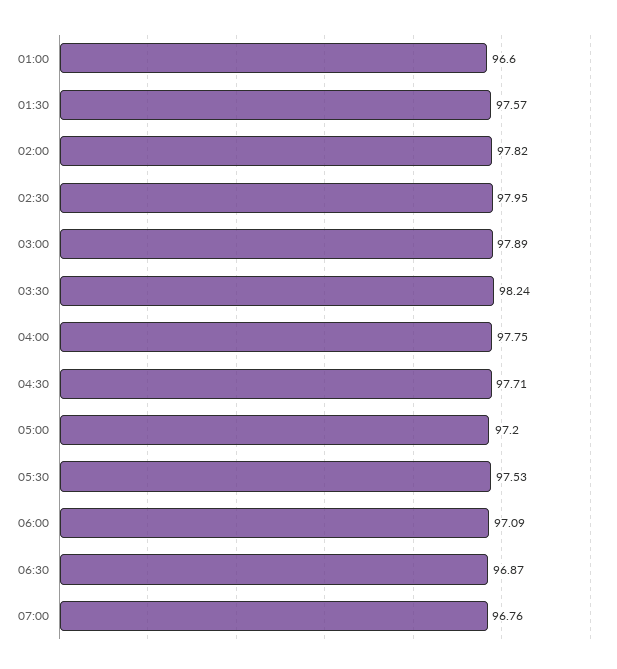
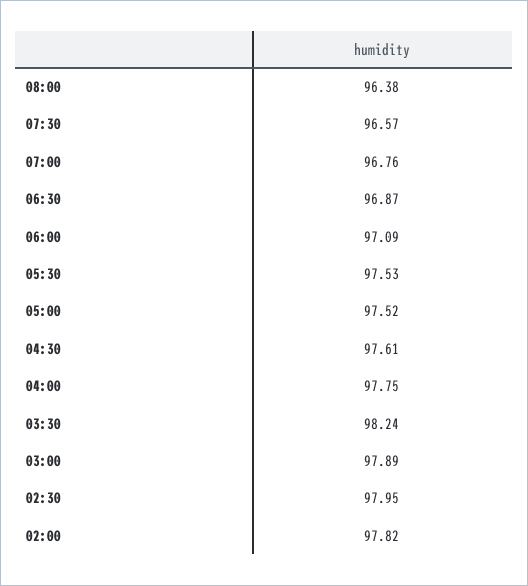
01:00: 96.6 -> none
01:30: 97.57 -> none
04:30: 97.71 -> 97.61
05:00: 97.2 -> 97.52
08:00: none -> 96.38
07:30: none -> 96.57

